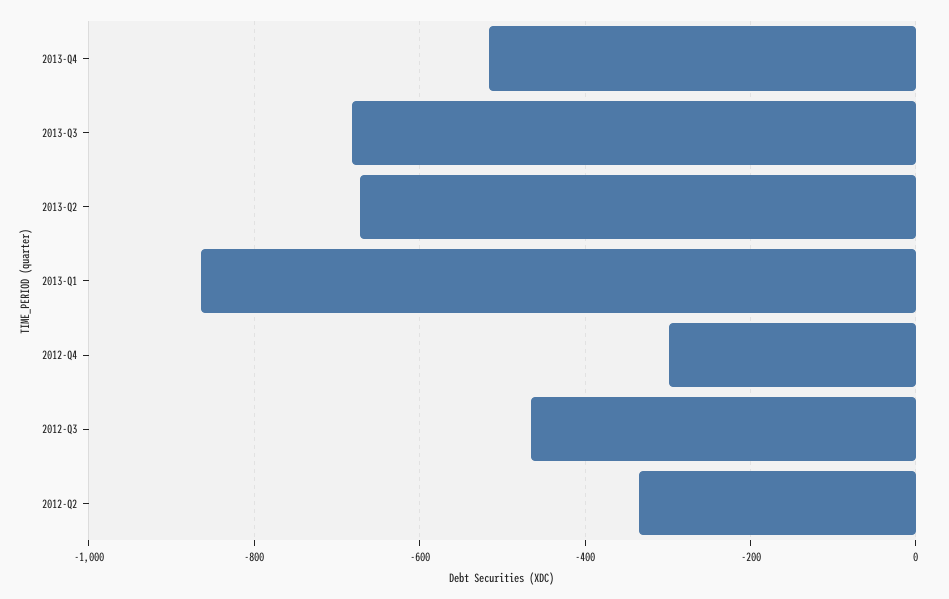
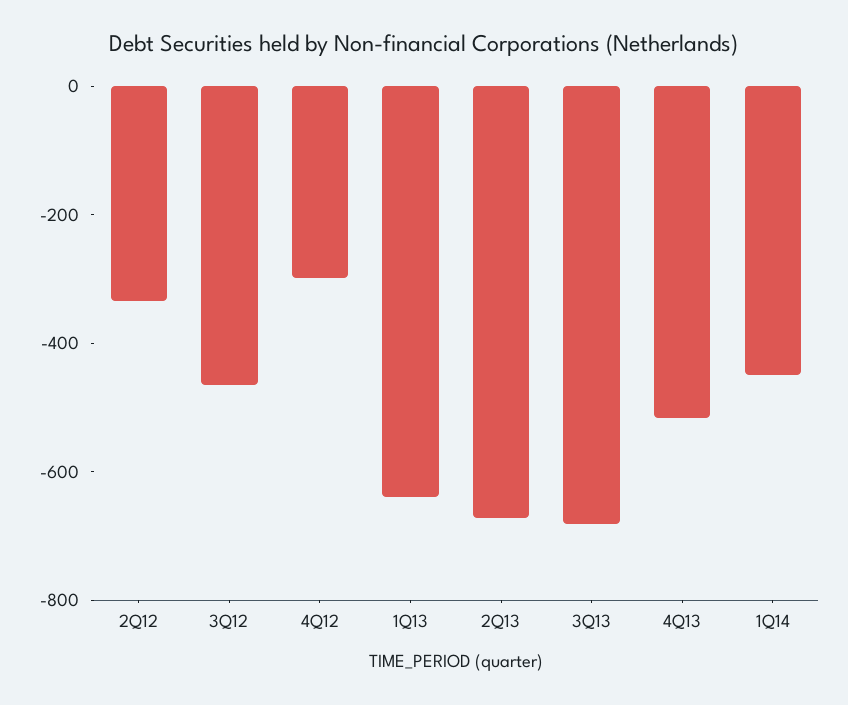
2013-Q1: -860 -> -650
1Q14: none -> -450

